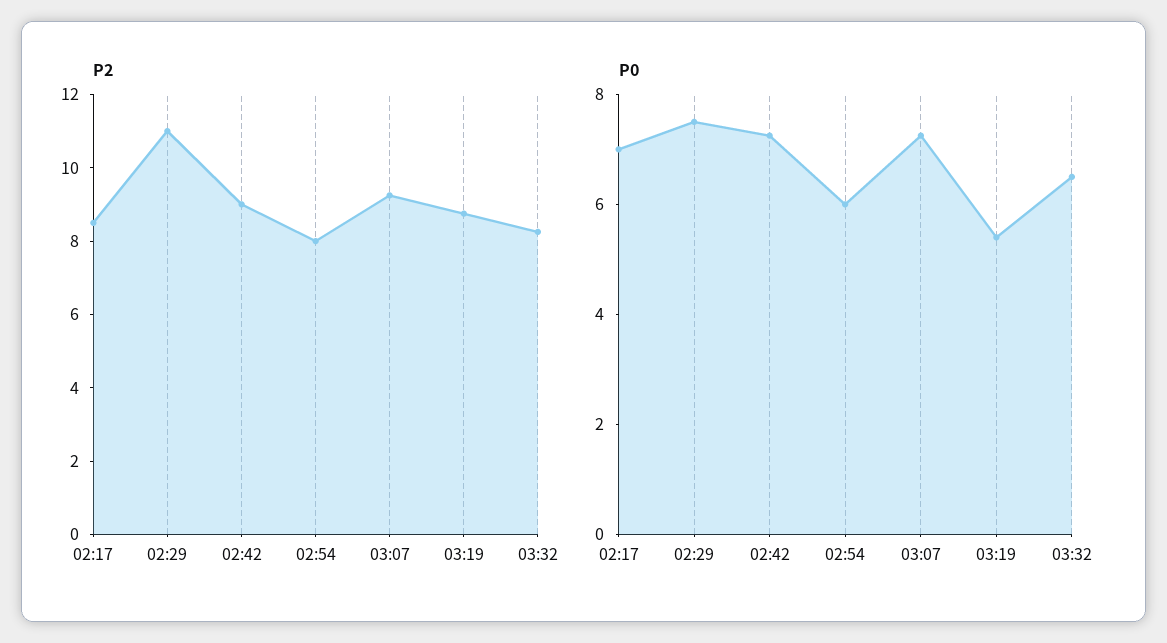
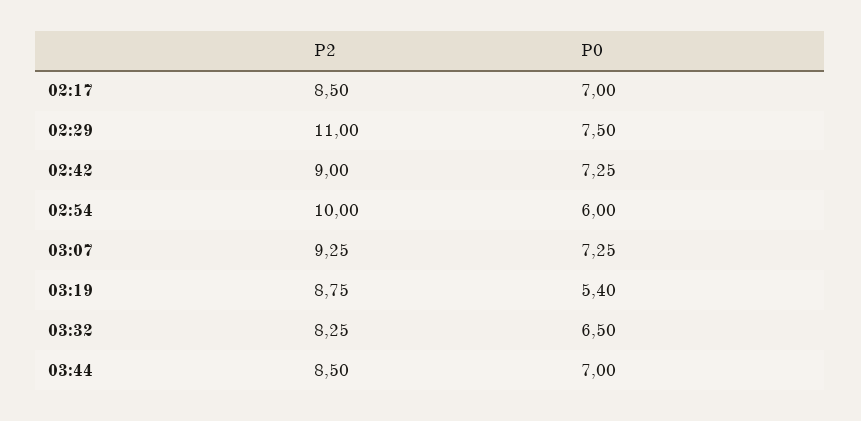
P2, 02:54: 8 -> 10
P2, 03:44: none -> 8.5
P0, 03:44: none -> 7

